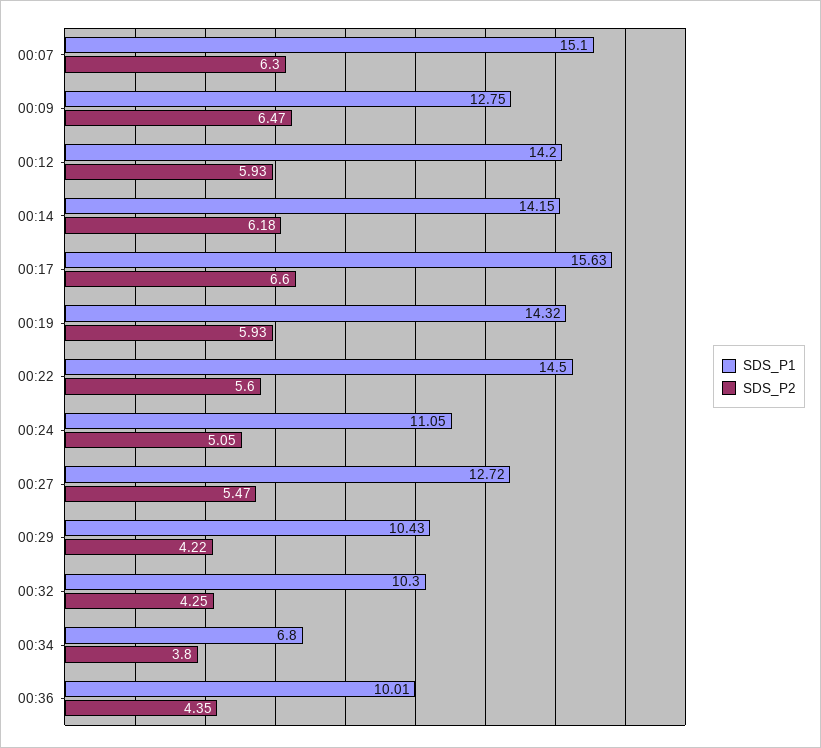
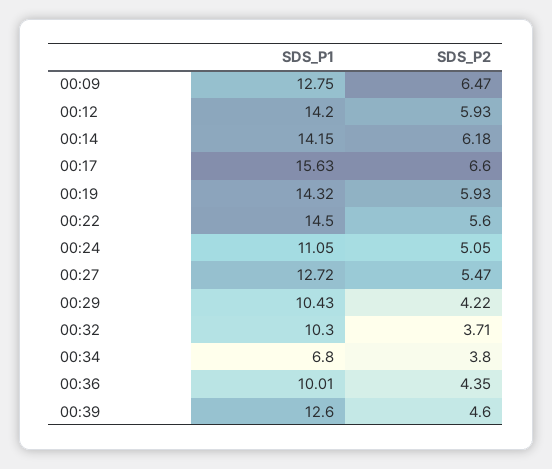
SDS_P1, 00:07: 15.1 -> none
SDS_P2, 00:07: 6.3 -> none
SDS_P2, 00:32: 4.25 -> 3.71
SDS_P1, 00:39: none -> 12.6
SDS_P2, 00:39: none -> 4.6

